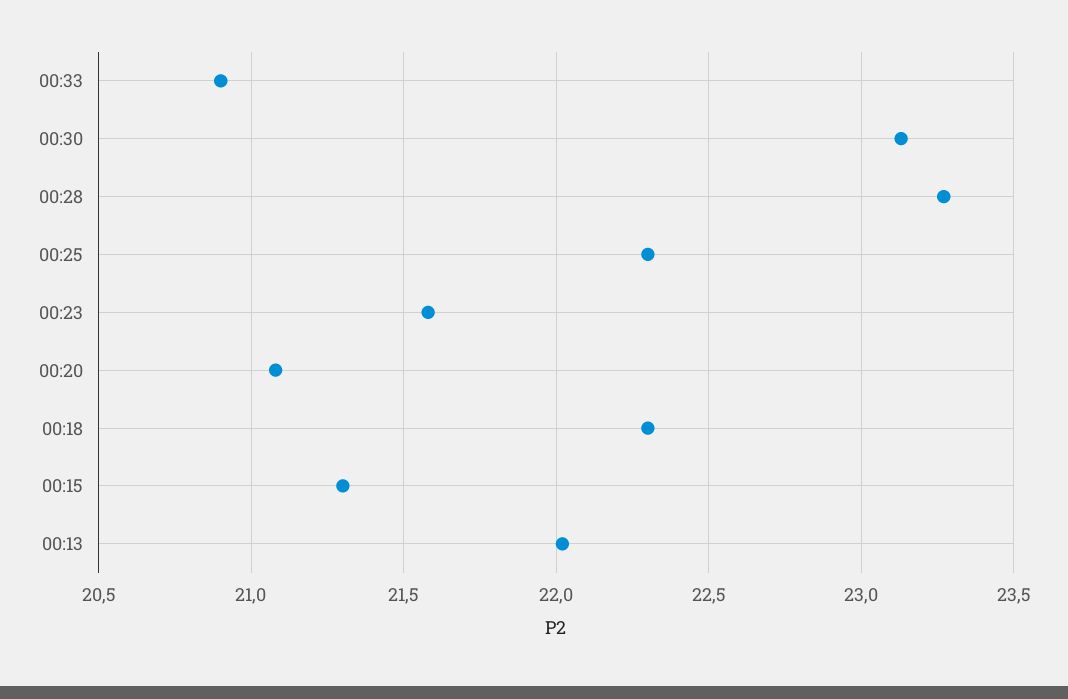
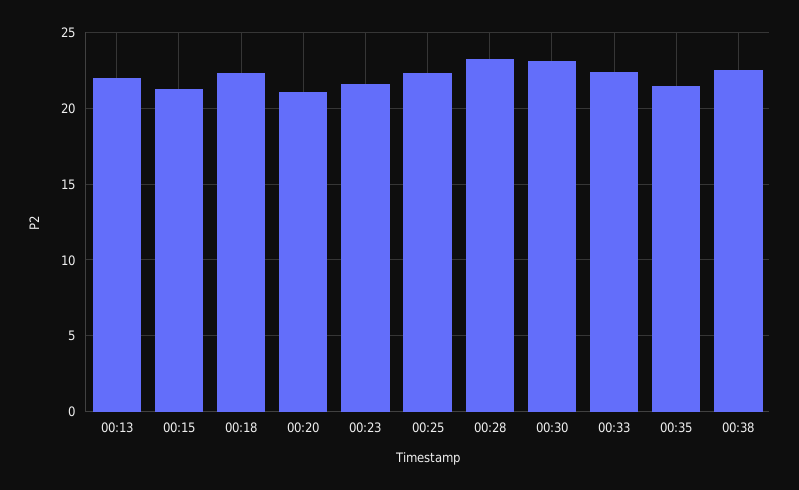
00:33: 20.9 -> 22.5
00:35: none -> 21.5
00:38: none -> 22.5

